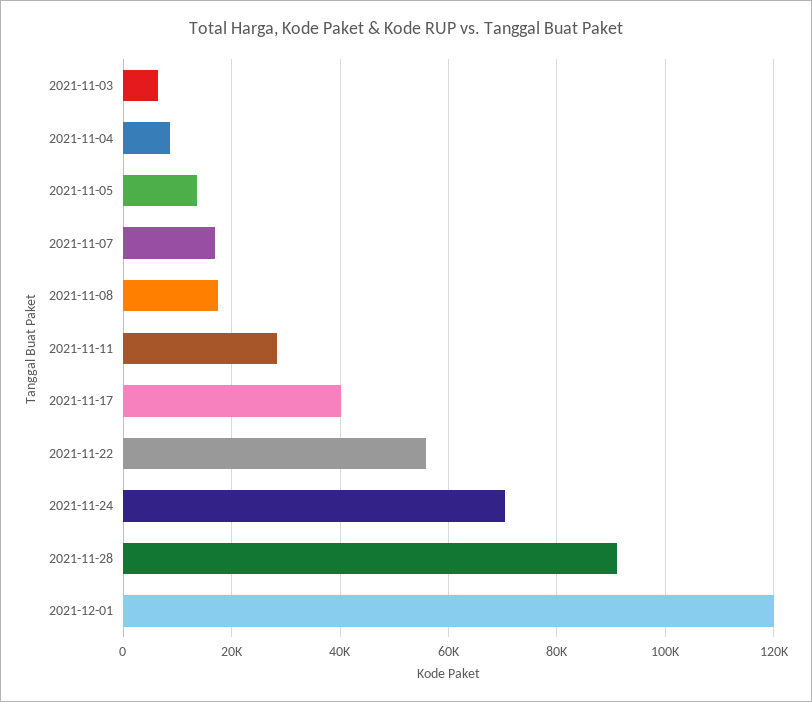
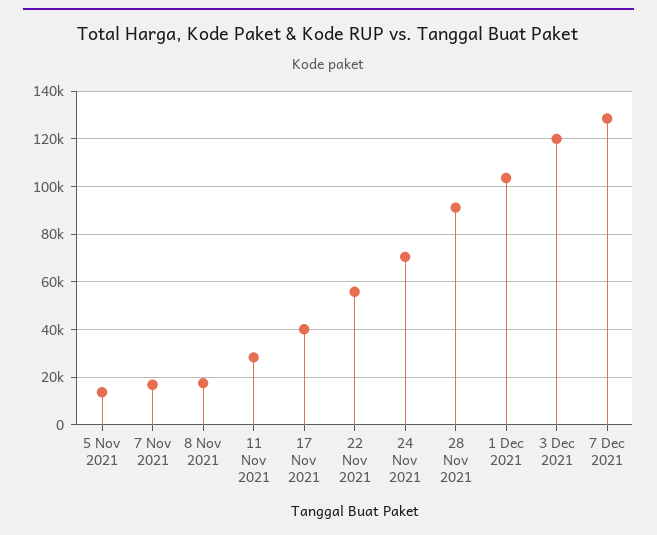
2021-11-03: 6000 -> none
2021-11-04: 8000 -> none
2021-12-01: 120000 -> 105000
3 Dec 2021: none -> 120000
7 Dec 2021: none -> 130000

